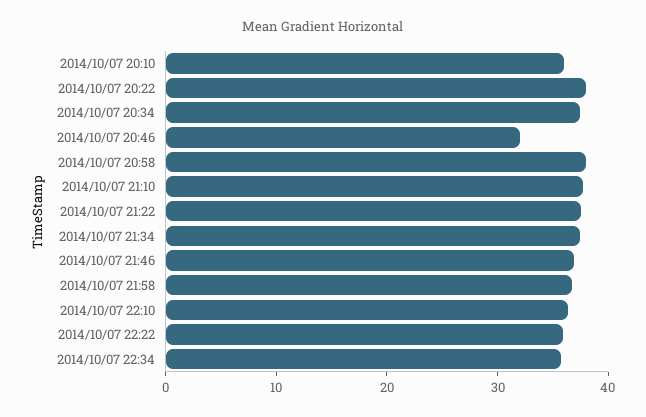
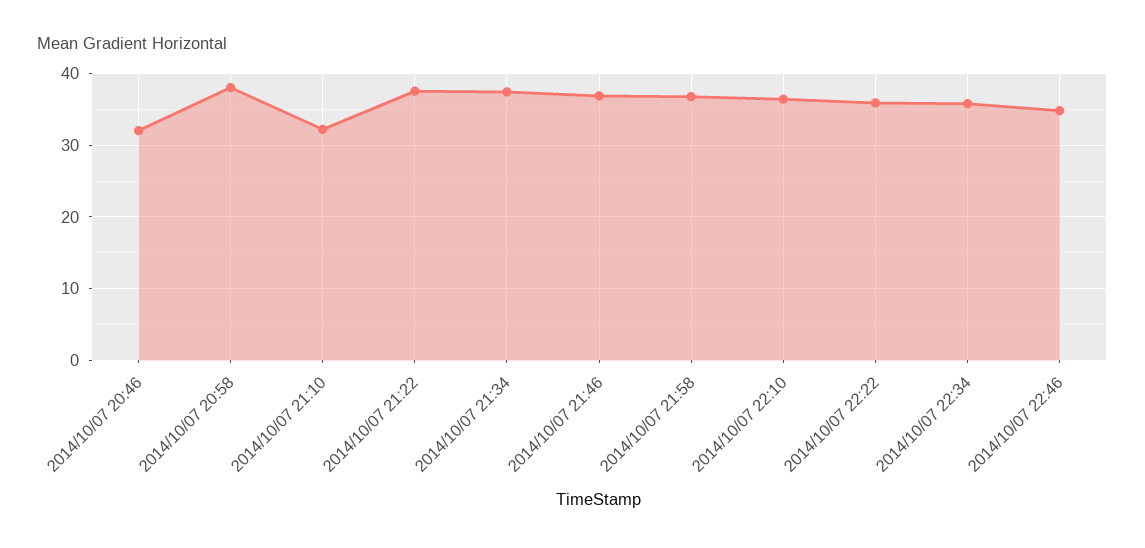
2014/10/07 20:10: 36 -> none
2014/10/07 20:22: 38 -> none
2014/10/07 20:34: 38 -> none
2014/10/07 21:10: 38 -> 32
2014/10/07 22:46: none -> 35

